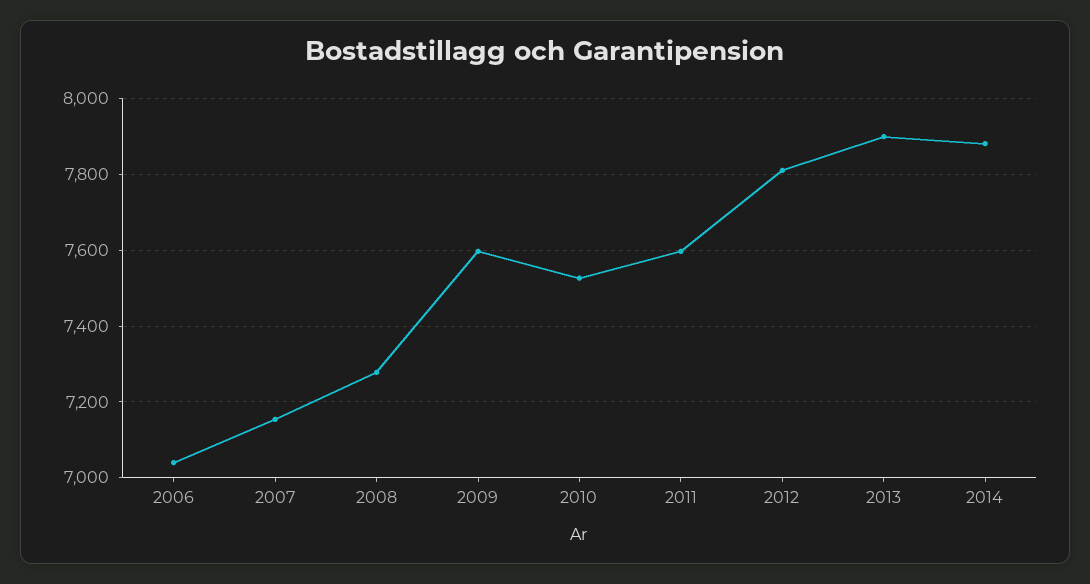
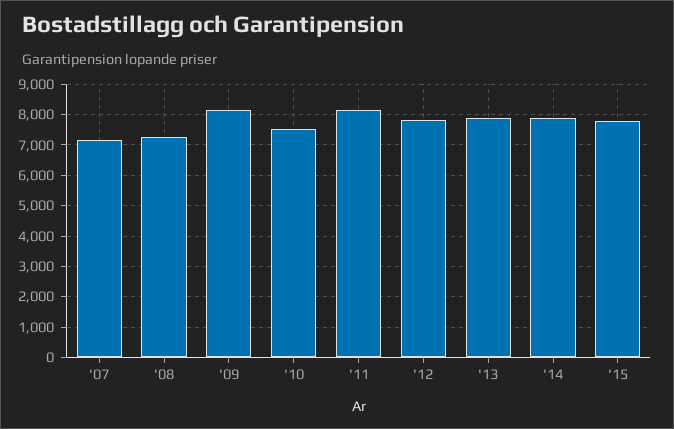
2006: 7040 -> none
2009: 7600 -> 8200
2011: 7600 -> 8200
'15: none -> 7800

